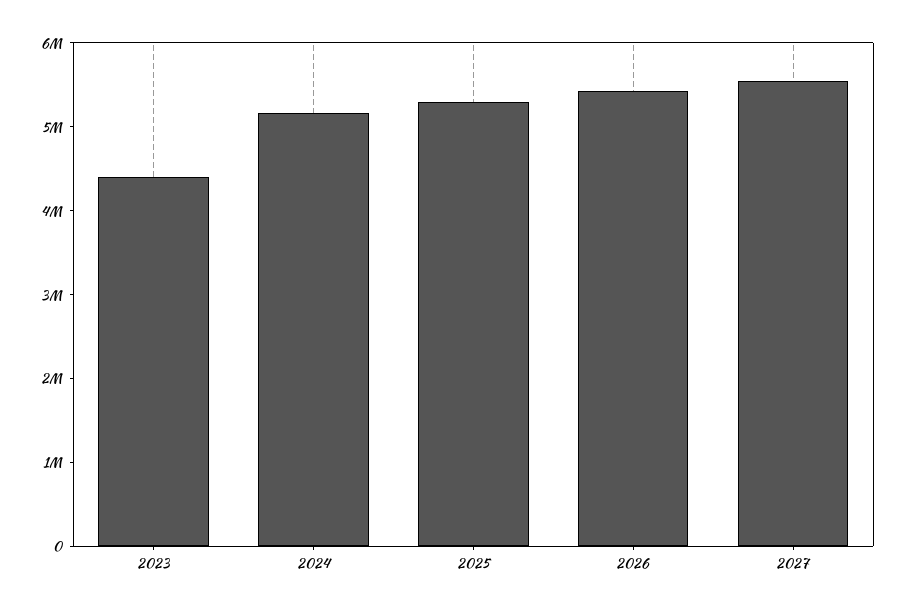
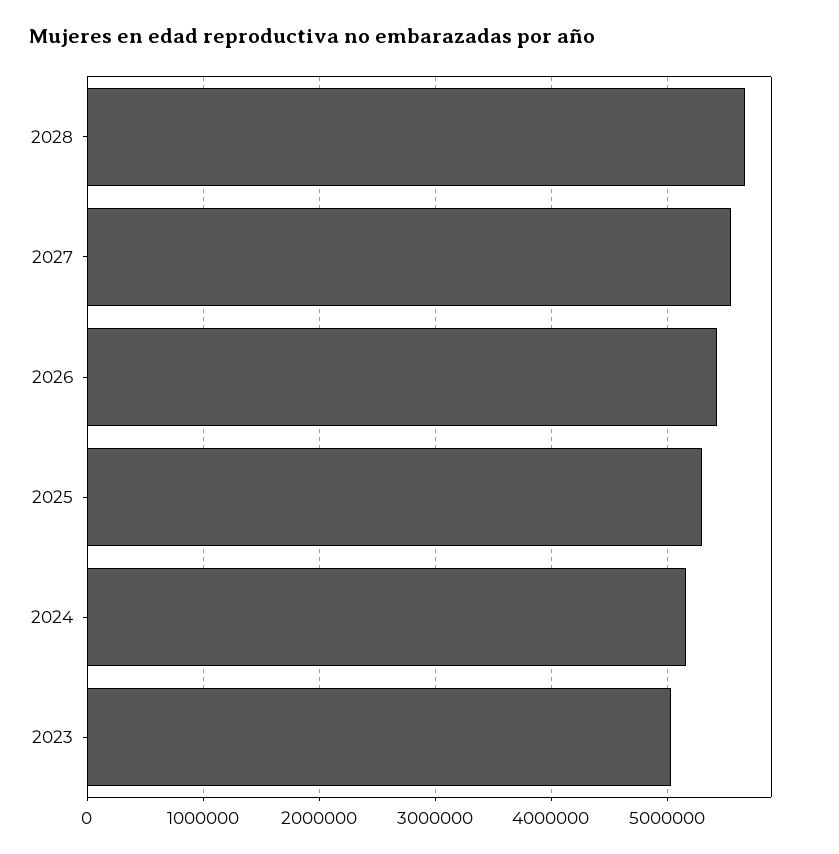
2023: 4400000 -> 5000000
2028: none -> 5700000

